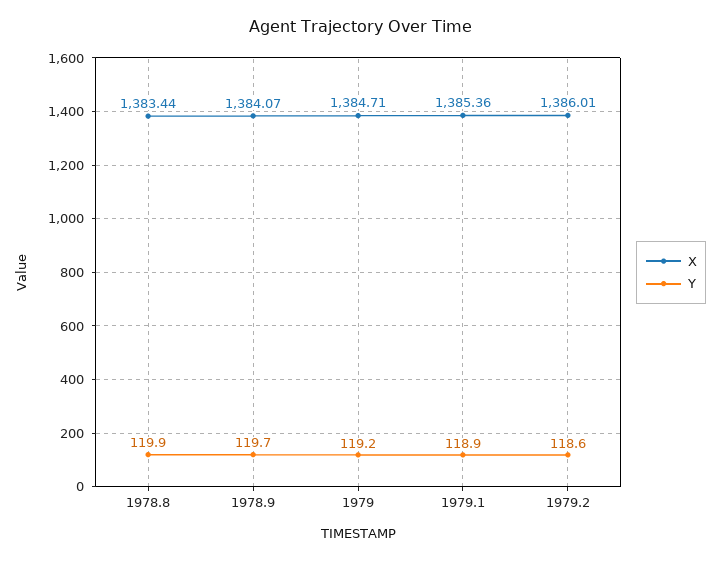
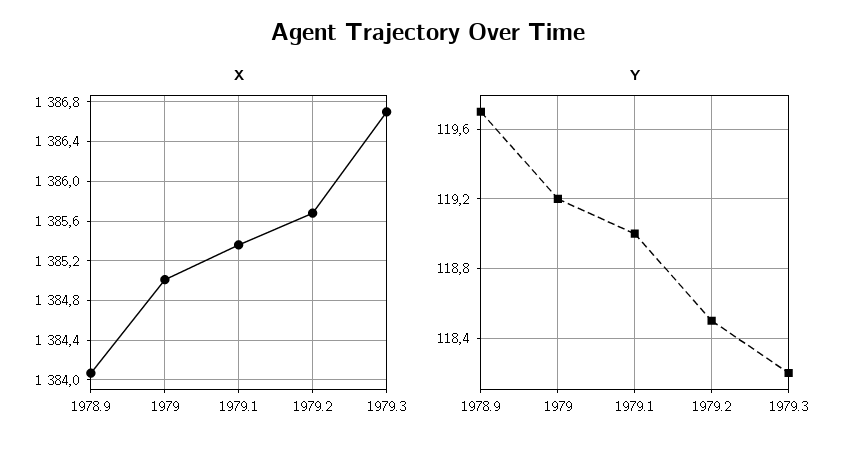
X, 1978.8: 1383.44 -> none
Y, 1978.8: 119.9 -> none
X, 1979: 1384.71 -> 1385
Y, 1979.1: 118.9 -> 119
X, 1979.2: 1386.01 -> 1385.7
Y, 1979.2: 118.6 -> 118.5
X, 1979.3: none -> 1386.7
Y, 1979.3: none -> 118.2

